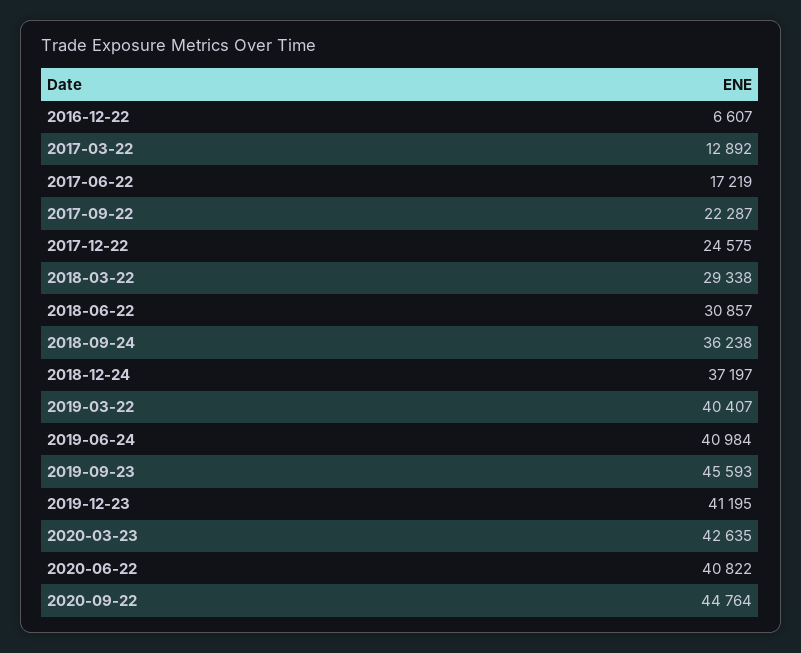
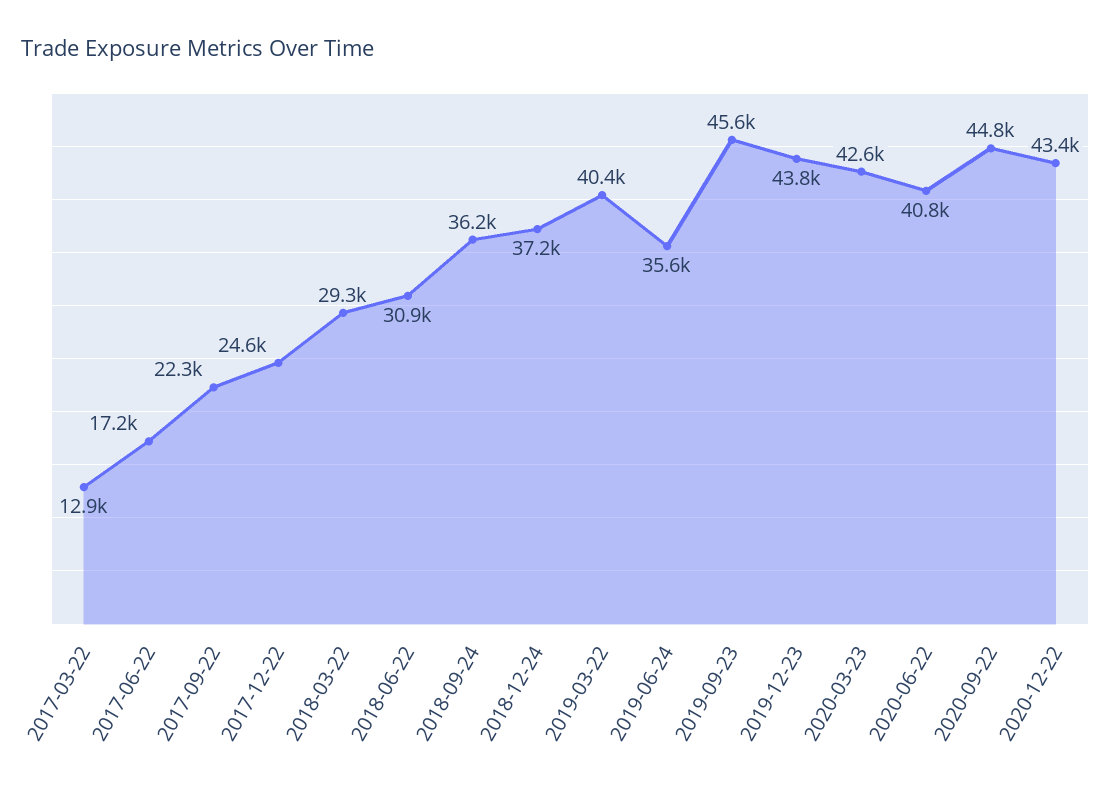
2016-12-22: 6607 -> none
2019-06-24: 40984 -> 35600
2019-12-23: 41195 -> 43800
2020-12-22: none -> 43400

